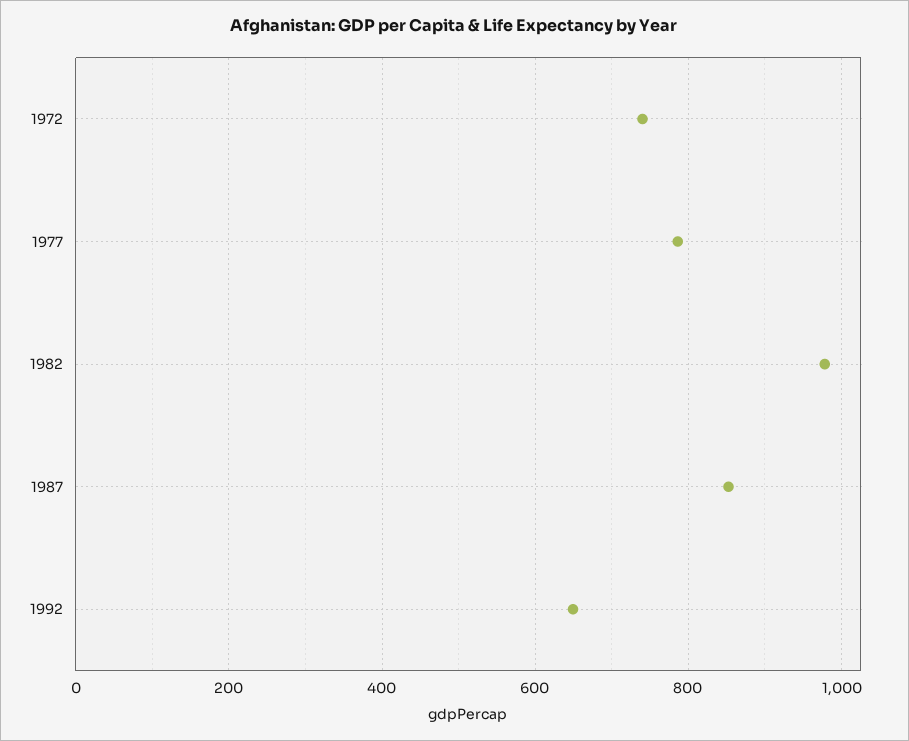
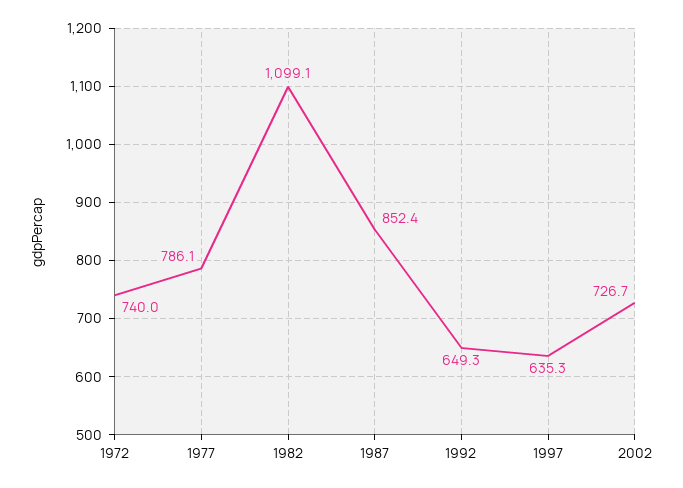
1982: 980 -> 1099.1
1997: none -> 635.3
2002: none -> 726.7

